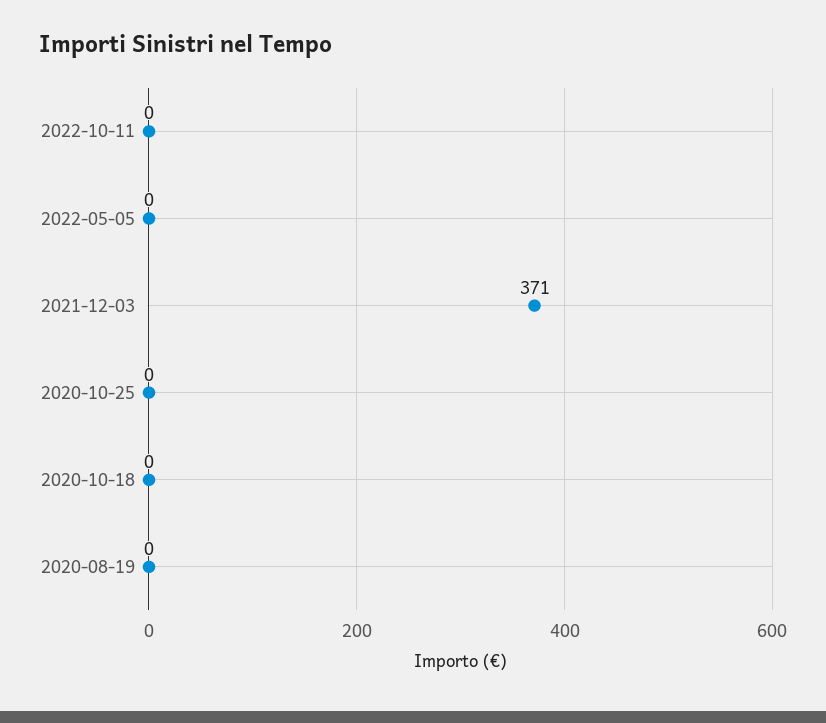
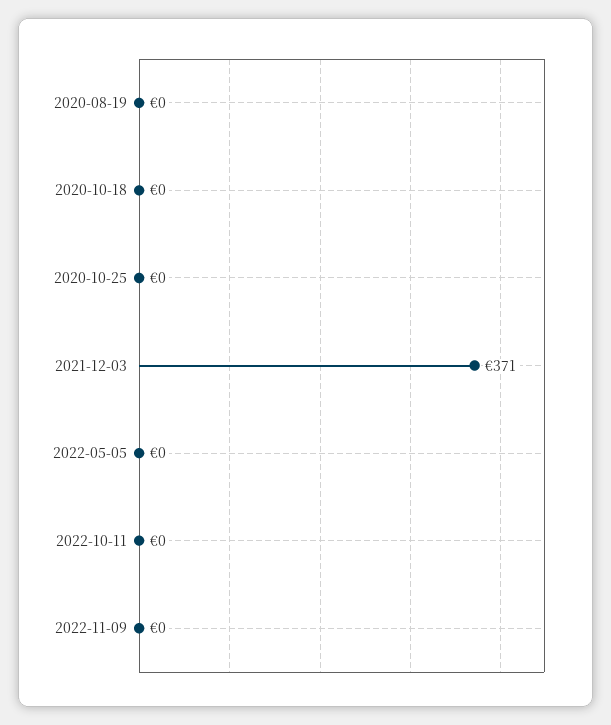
2022-11-09: none -> 0

